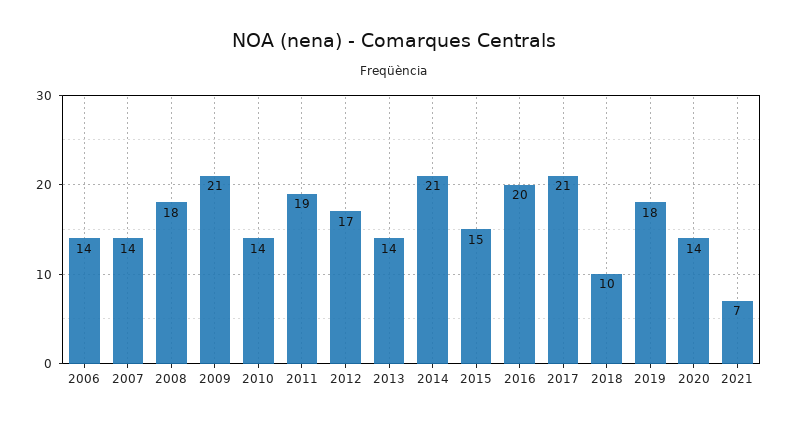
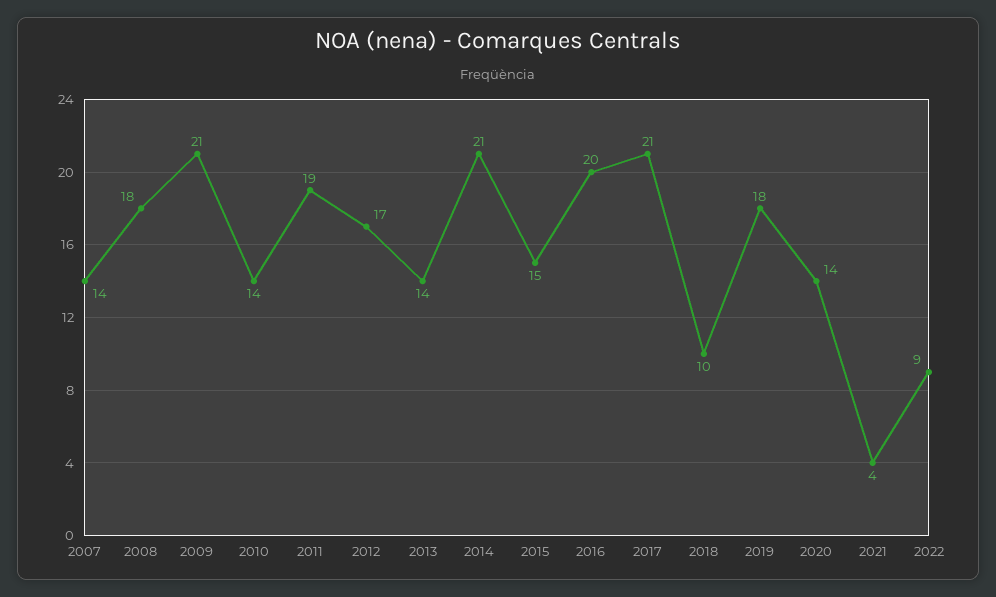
2006: 14 -> none
2021: 7 -> 4
2022: none -> 9

